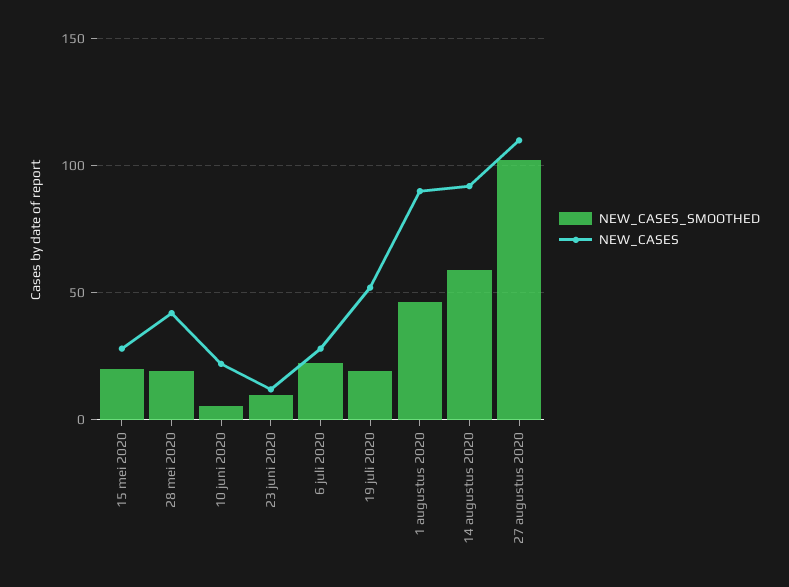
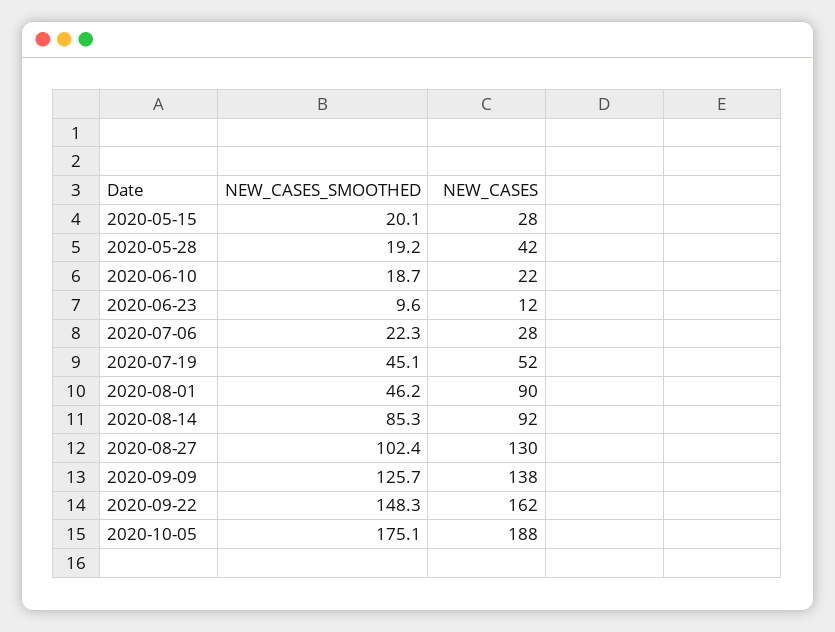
NEW_CASES_SMOOTHED, 10 juni 2020: 5 -> 18.7
NEW_CASES_SMOOTHED, 19 juli 2020: 20 -> 45.1
NEW_CASES_SMOOTHED, 14 augustus 2020: 60 -> 85.3
NEW_CASES, 27 augustus 2020: 110 -> 130
NEW_CASES_SMOOTHED, 2020-09-09: none -> 125.7
NEW_CASES, 2020-09-09: none -> 138
NEW_CASES_SMOOTHED, 2020-09-22: none -> 148.3
NEW_CASES, 2020-09-22: none -> 162
NEW_CASES_SMOOTHED, 2020-10-05: none -> 175.1
NEW_CASES, 2020-10-05: none -> 188

